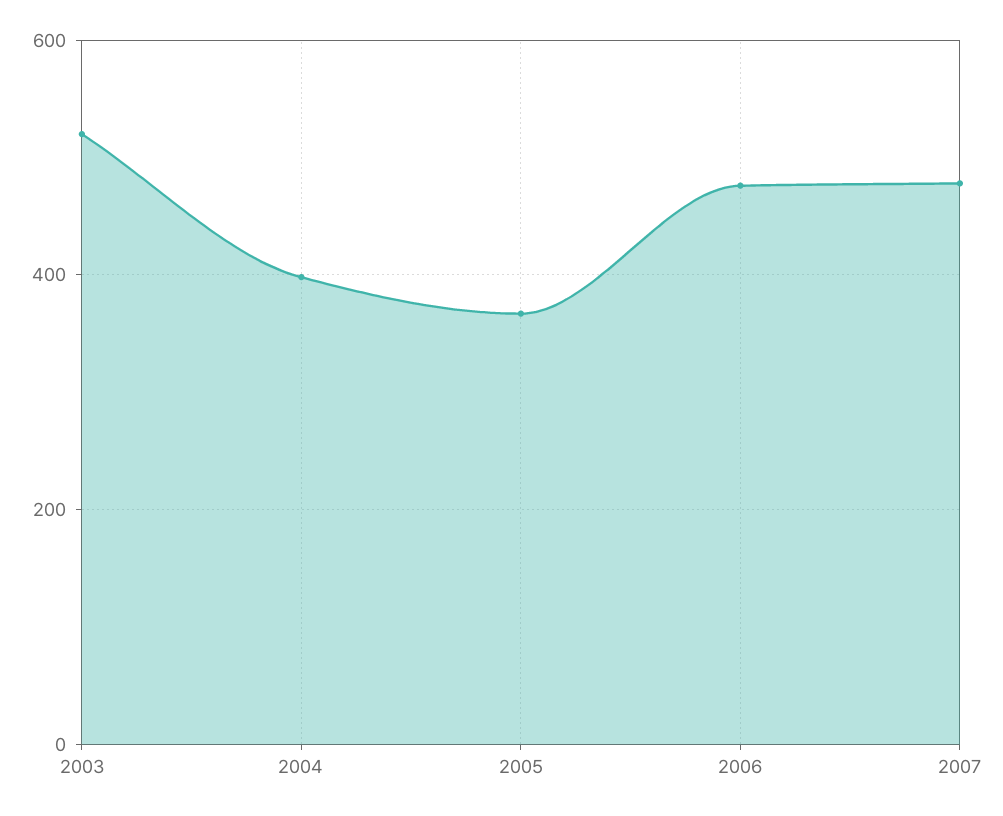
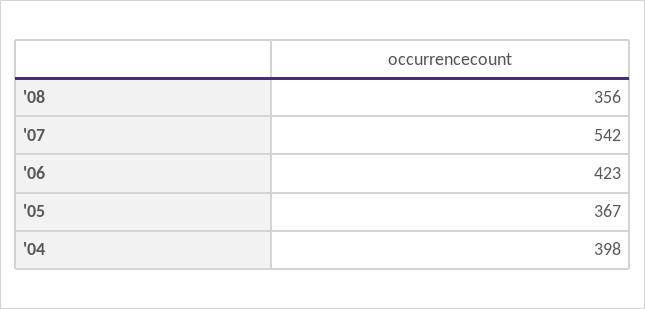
2003: 520 -> none
2006: 480 -> 423
2007: 480 -> 542
'08: none -> 356

